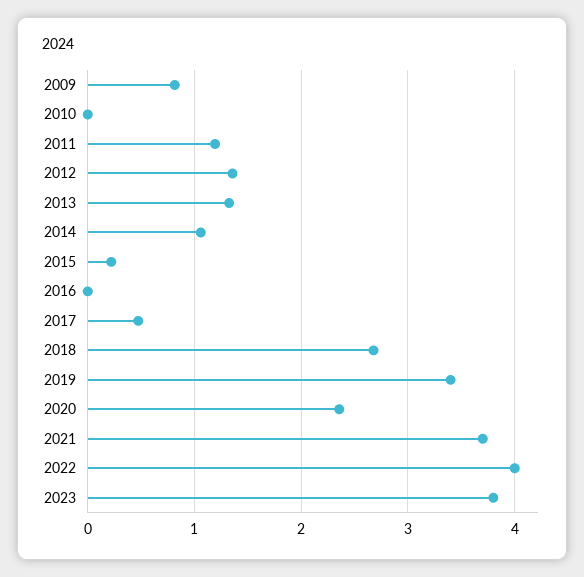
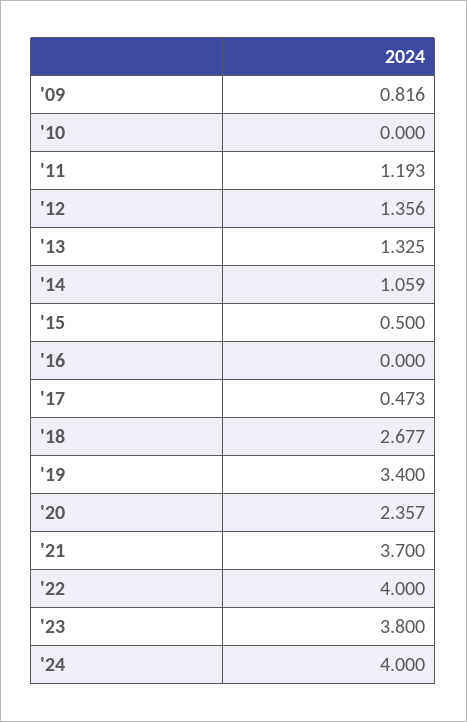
2015: 0.2 -> 0.5
'24: none -> 4

